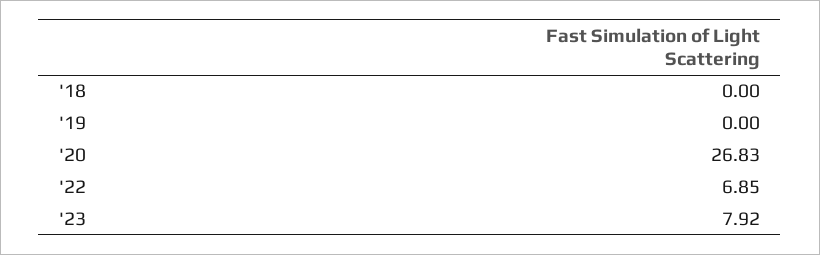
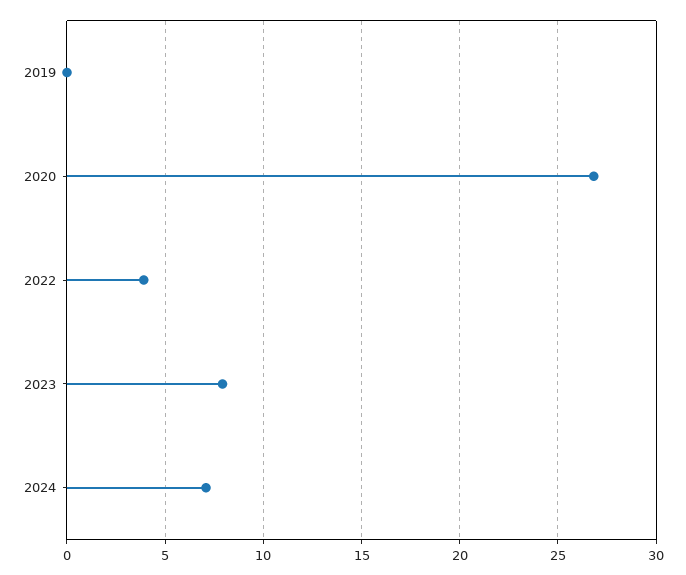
'18: 0 -> none
'22: 6.85 -> 4
2024: none -> 7

